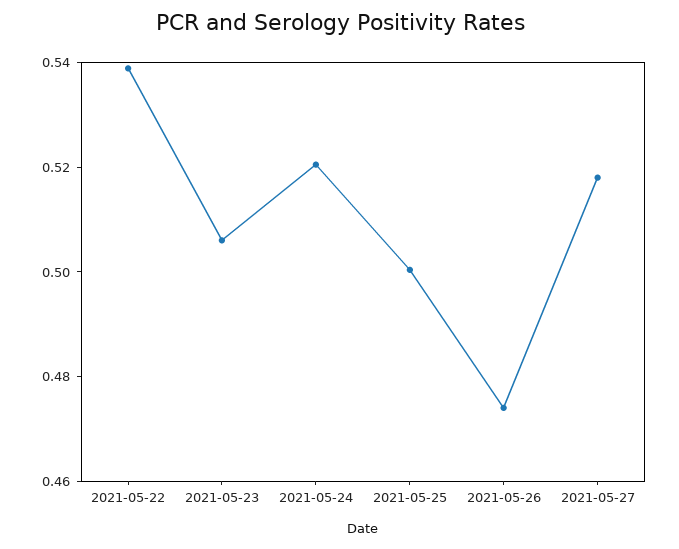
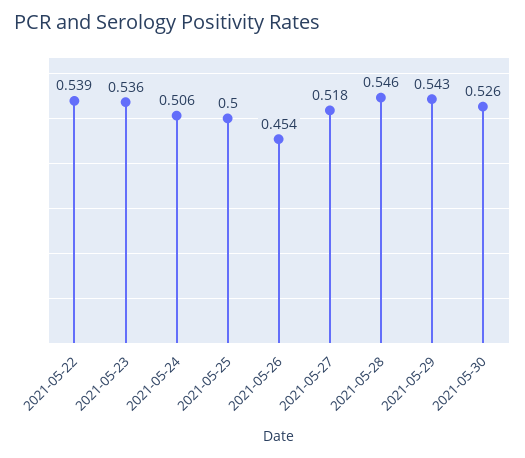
2021-05-23: 0.505 -> 0.536
2021-05-24: 0.52 -> 0.506
2021-05-26: 0.475 -> 0.454
2021-05-28: none -> 0.546
2021-05-29: none -> 0.543
2021-05-30: none -> 0.526

